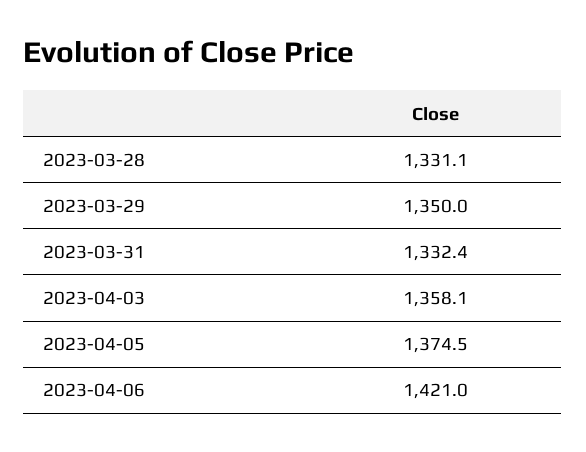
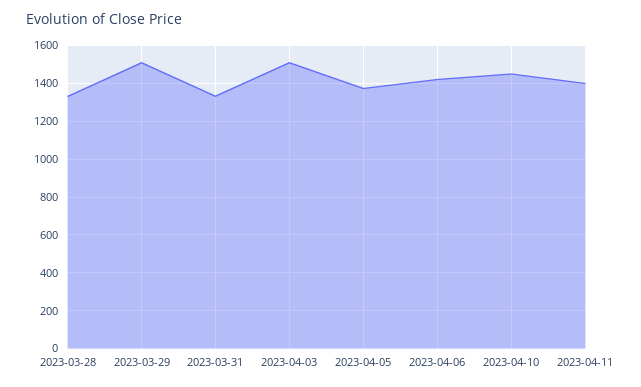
2023-03-29: 1350 -> 1500
2023-04-03: 1358.1 -> 1500
2023-04-10: none -> 1450
2023-04-11: none -> 1400

